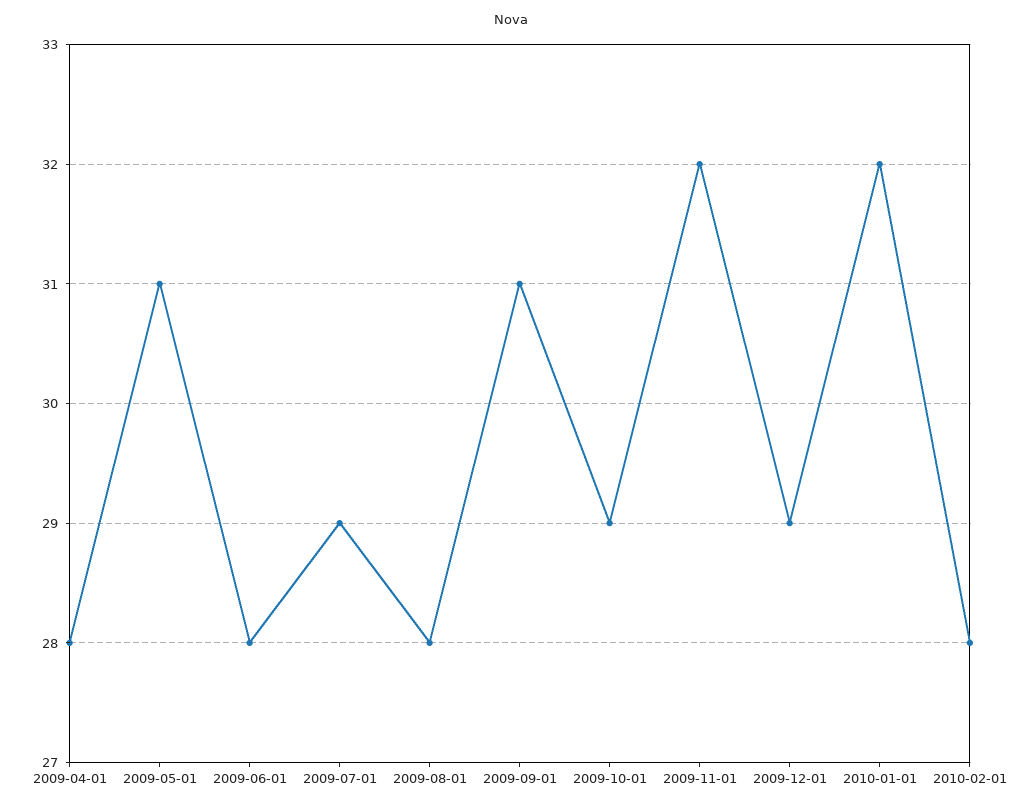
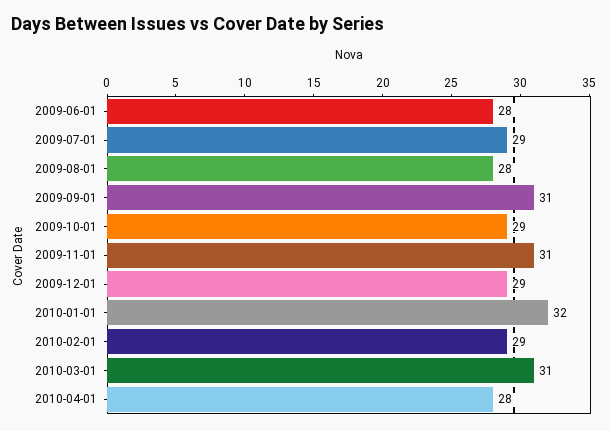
2009-04-01: 28 -> none
2009-05-01: 31 -> none
2009-11-01: 32 -> 31
2010-02-01: 28 -> 29
2010-03-01: none -> 31
2010-04-01: none -> 28

